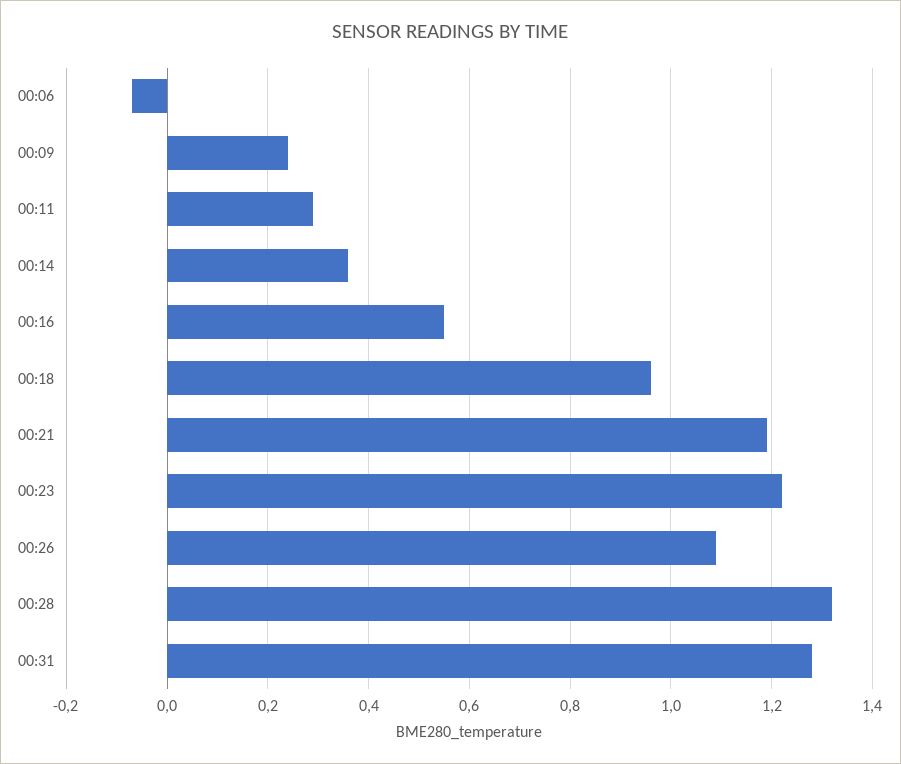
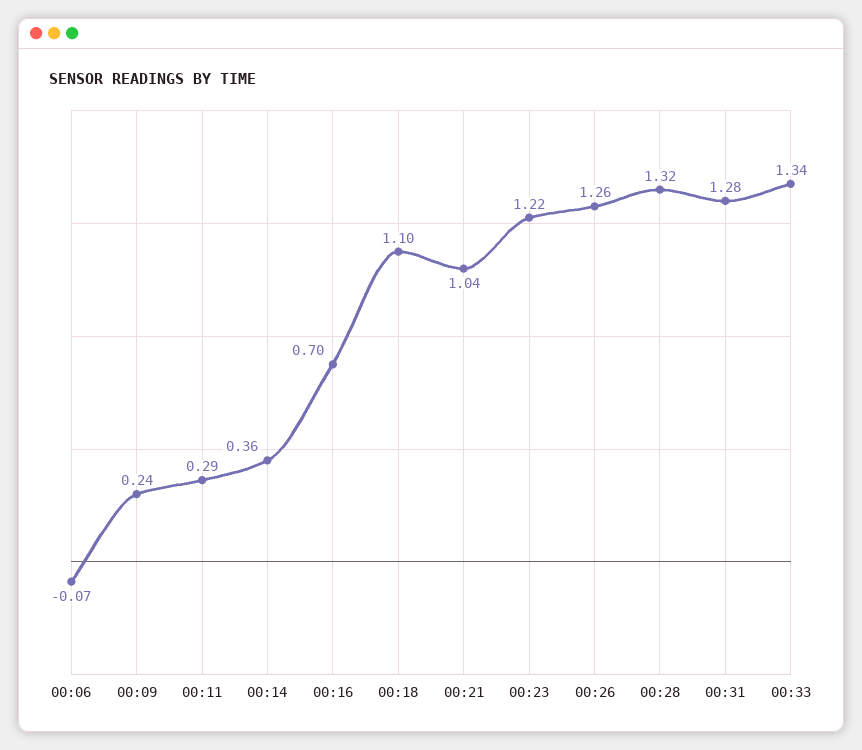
00:16: 0.55 -> 0.7
00:18: 0.95 -> 1.1
00:21: 1.2 -> 1.04
00:26: 1.1 -> 1.26
00:33: none -> 1.34

